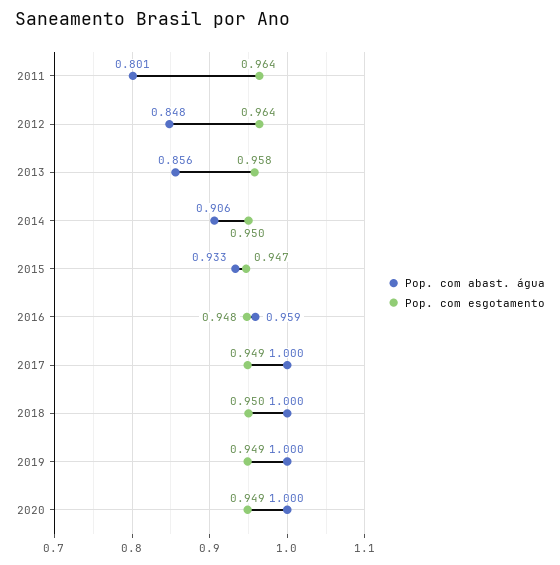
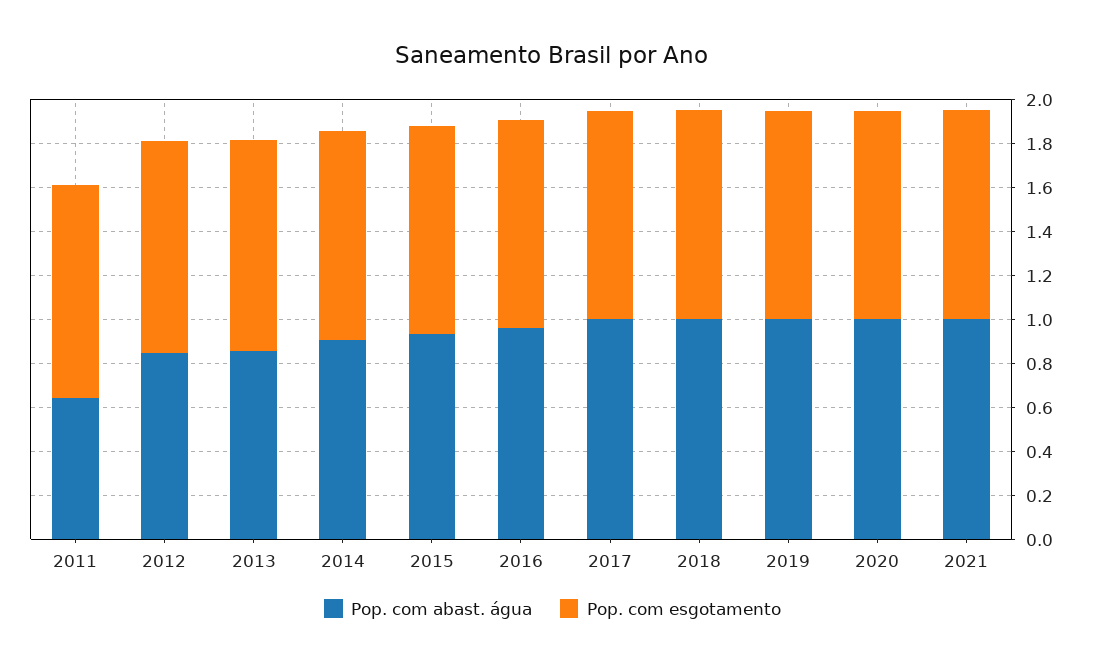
Pop. com abast. água, 2011: 0.801 -> 0.65
Pop. com abast. água, 2021: none -> 1
Pop. com esgotamento, 2021: none -> 0.95

